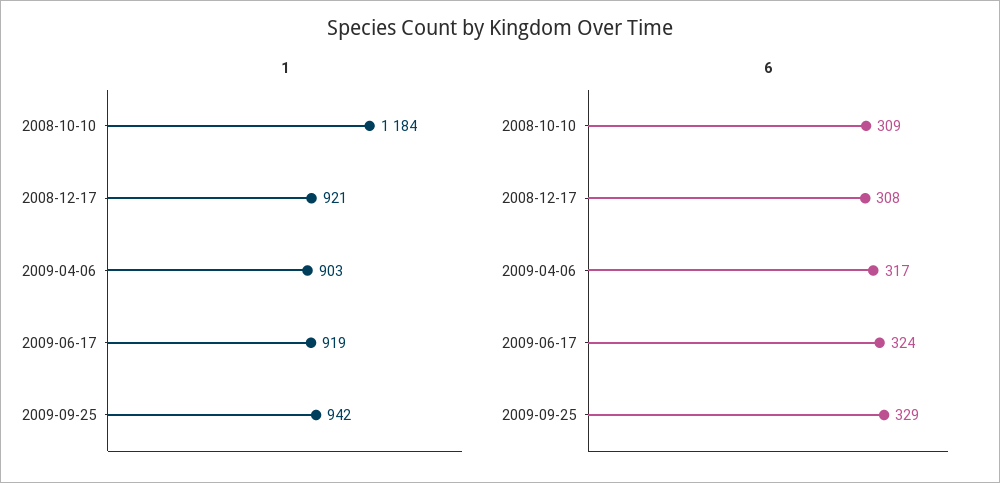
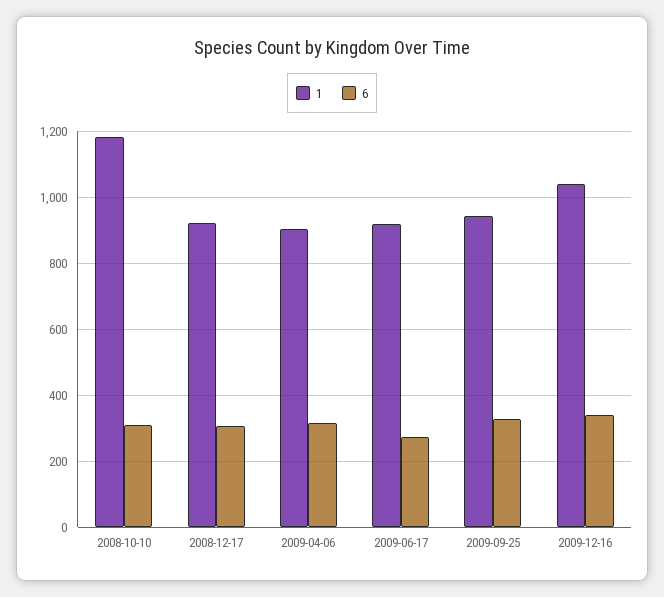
6, 2009-06-17: 324 -> 280
1, 2009-12-16: none -> 1040
6, 2009-12-16: none -> 340

